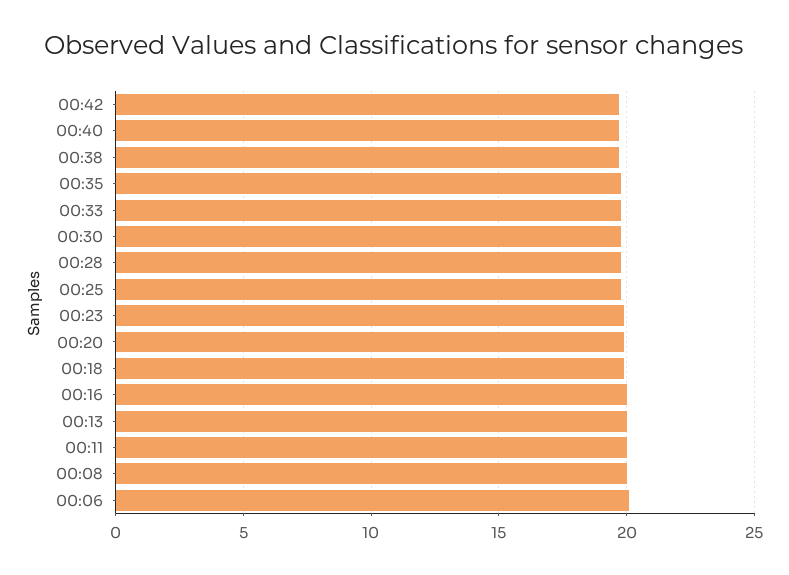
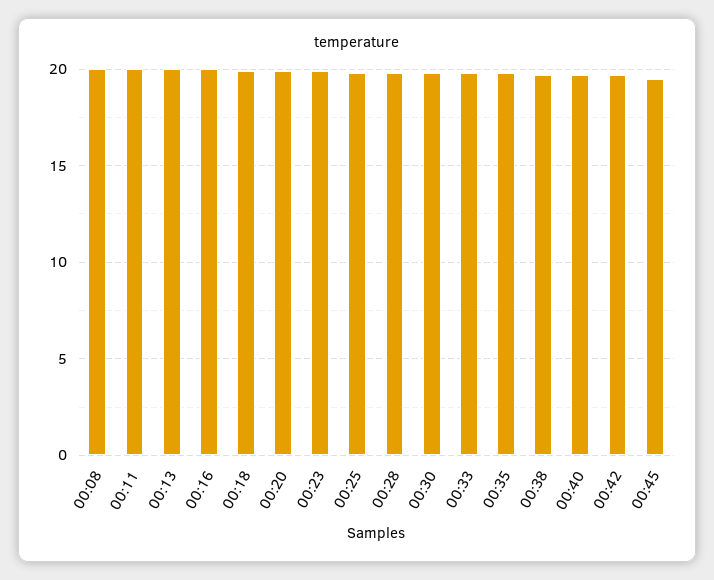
00:06: 20 -> none
00:45: none -> 19.5

